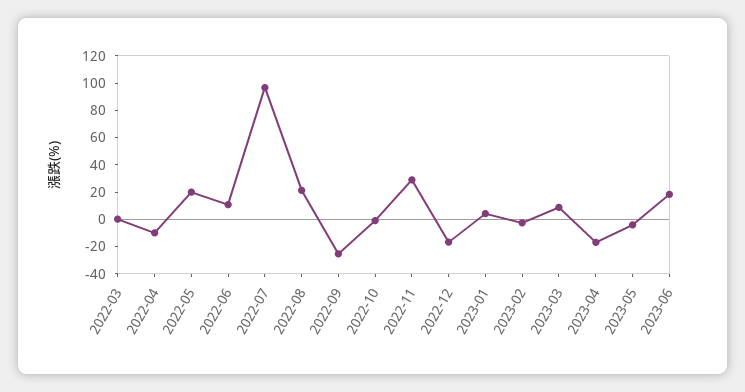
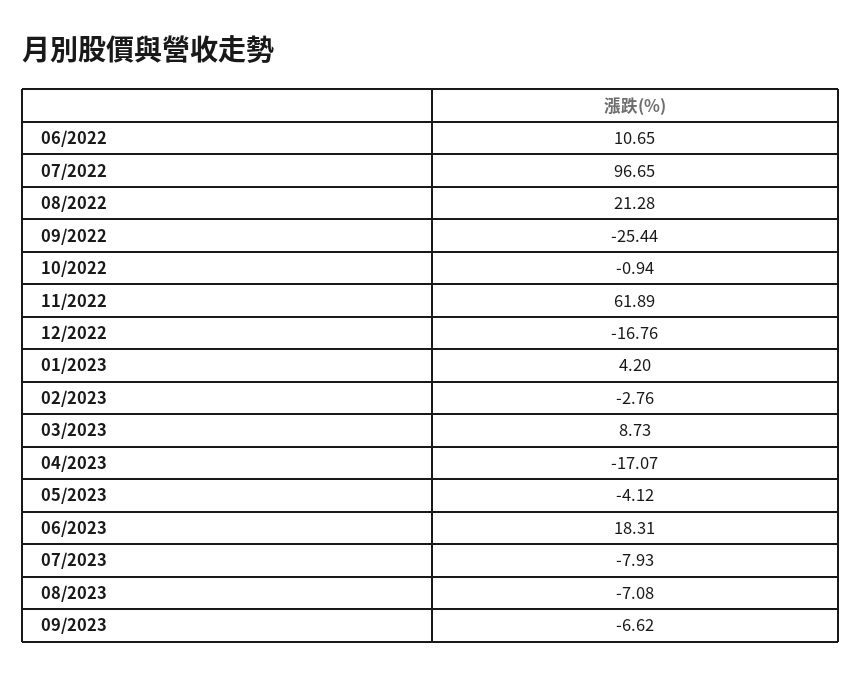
2022-03: 0 -> none
2022-04: -10 -> none
2022-05: 20 -> none
2022-11: 30 -> 61.89
07/2023: none -> -7.93
08/2023: none -> -7.08
09/2023: none -> -6.62

